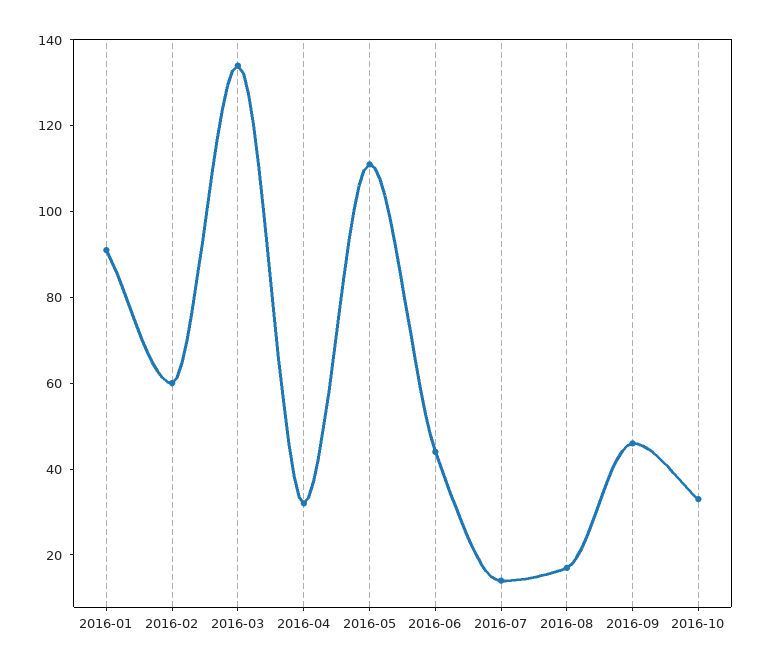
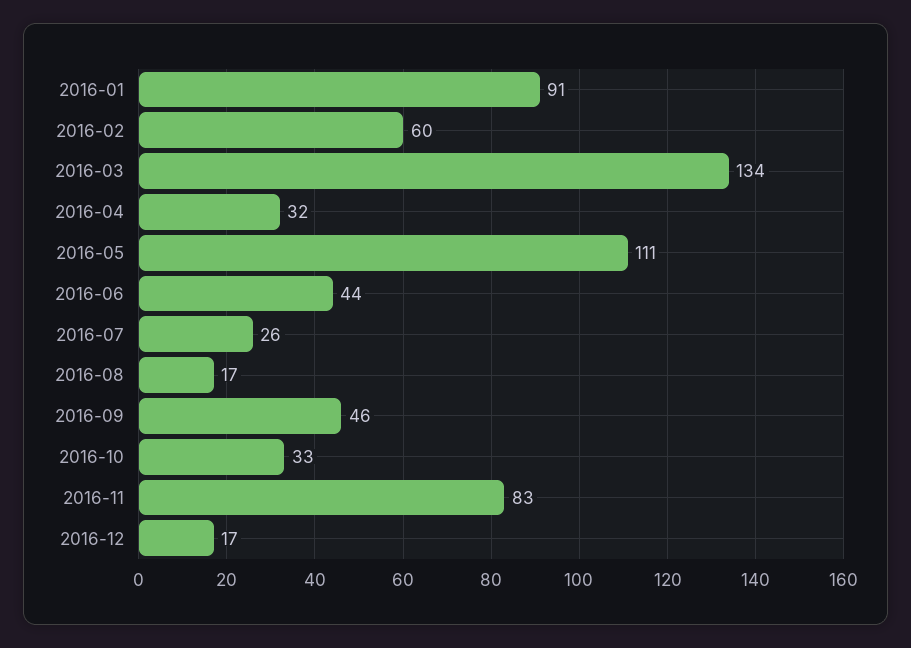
2016-07: 15 -> 26
2016-11: none -> 83
2016-12: none -> 17

